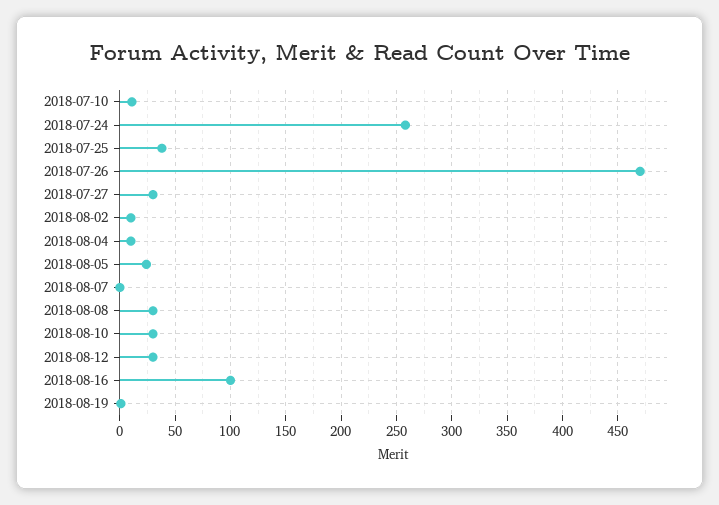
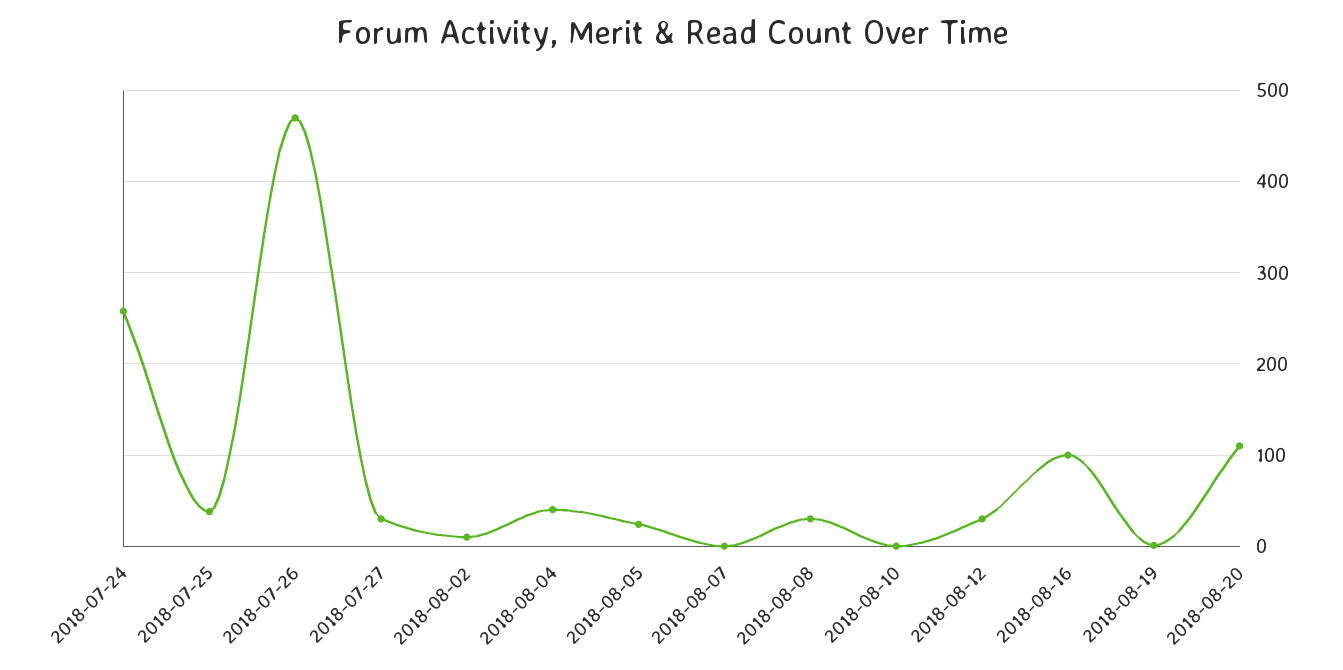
2018-07-10: 10 -> none
2018-08-04: 10 -> 40
2018-08-10: 30 -> 0
2018-08-20: none -> 110

